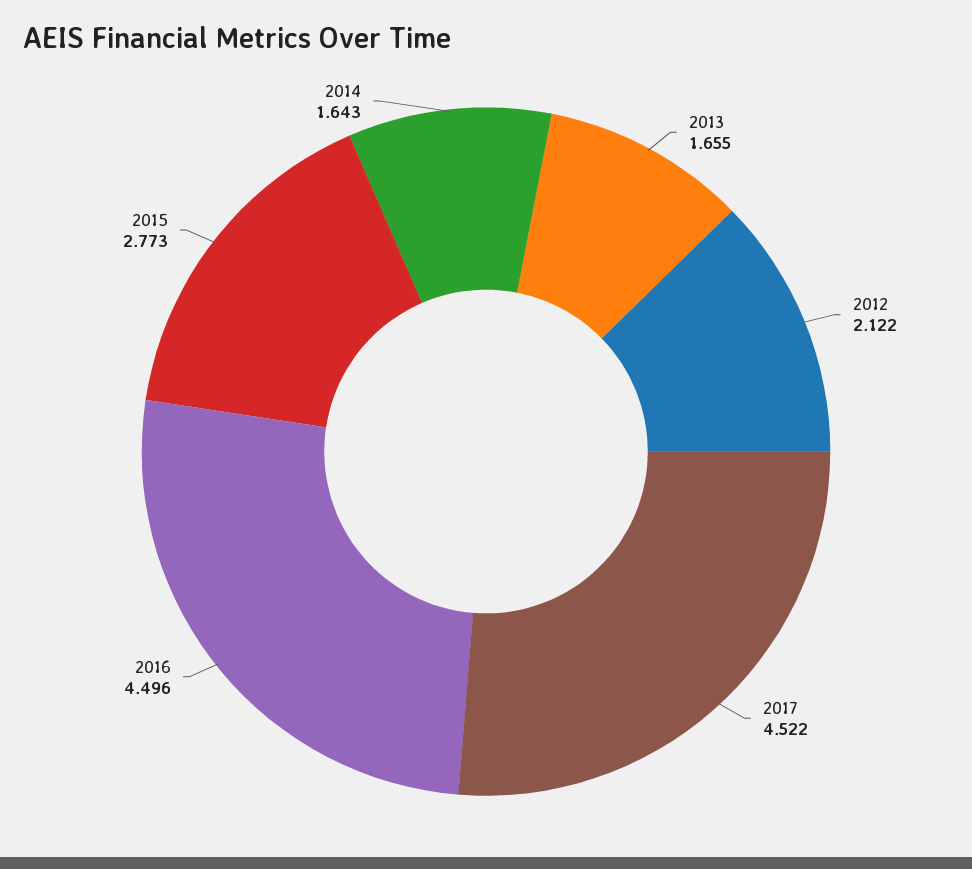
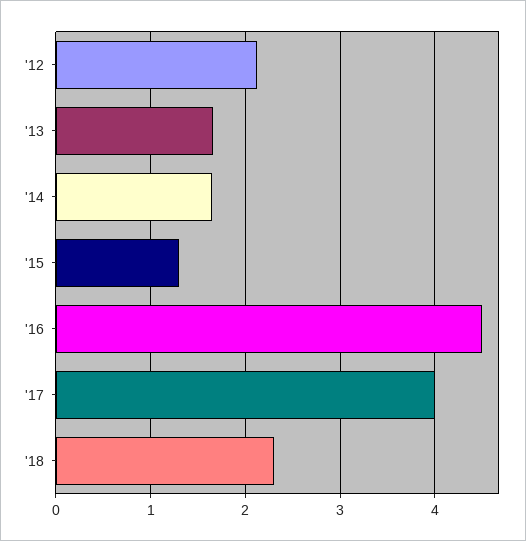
2017: 4.522 -> 4
2015: 2.773 -> 1.3
'18: none -> 2.3

